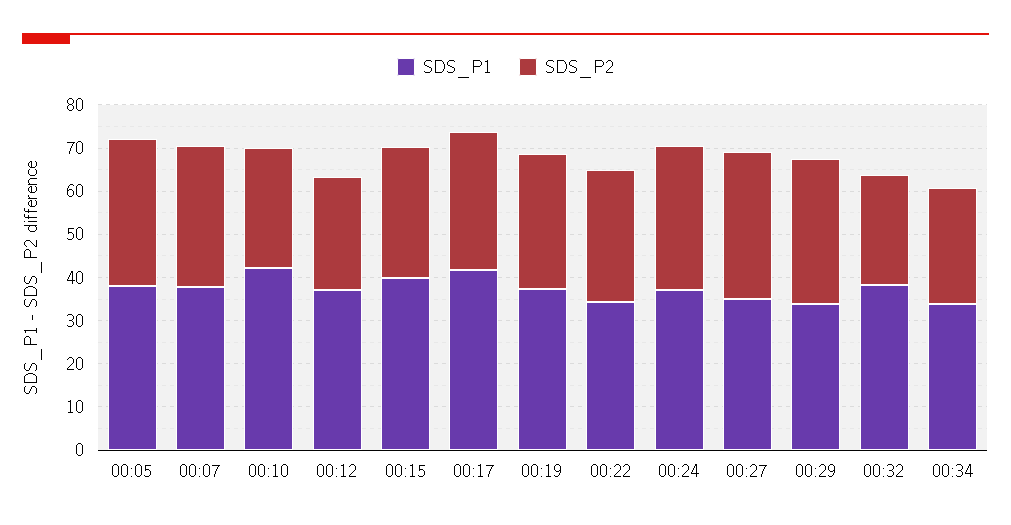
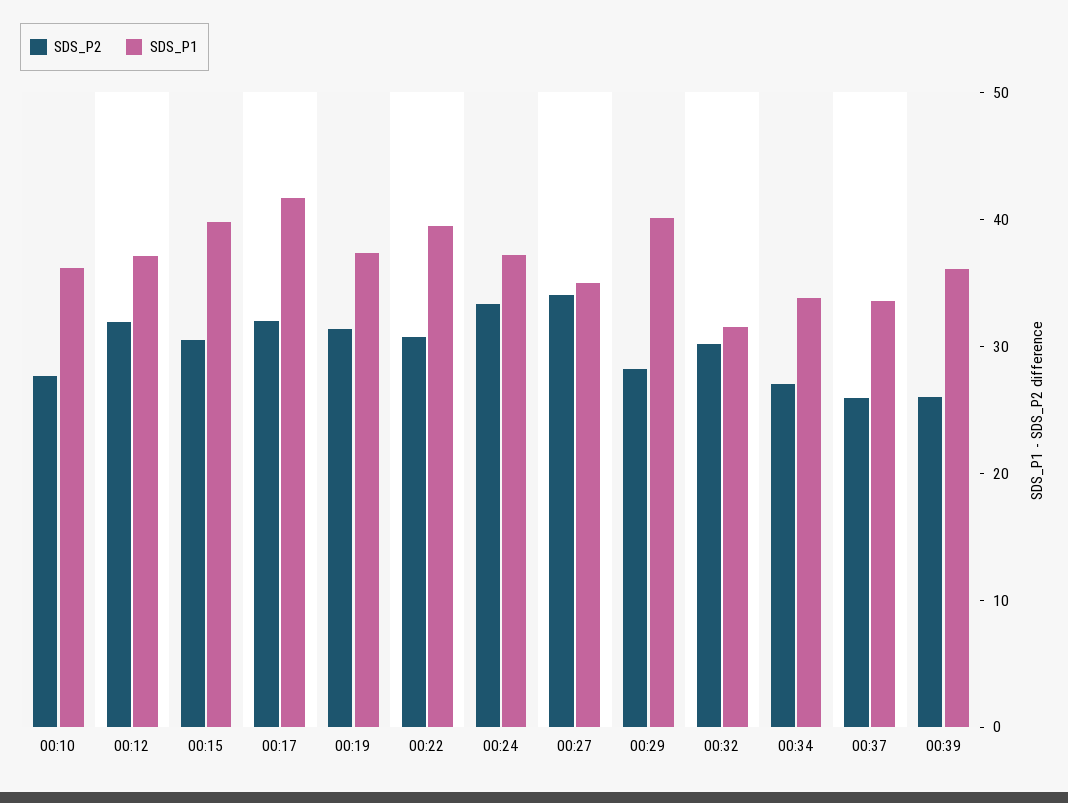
SDS_P1, 00:05: 38 -> none
SDS_P2, 00:05: 34 -> none
SDS_P1, 00:07: 38 -> none
SDS_P2, 00:07: 32 -> none
SDS_P1, 00:10: 42 -> 36
SDS_P2, 00:12: 26 -> 32
SDS_P1, 00:22: 34 -> 40
SDS_P1, 00:29: 34 -> 40
SDS_P2, 00:29: 34 -> 28
SDS_P1, 00:32: 38 -> 32
SDS_P2, 00:32: 26 -> 30
SDS_P2, 00:37: none -> 26
SDS_P1, 00:37: none -> 34
SDS_P2, 00:39: none -> 26
SDS_P1, 00:39: none -> 36

